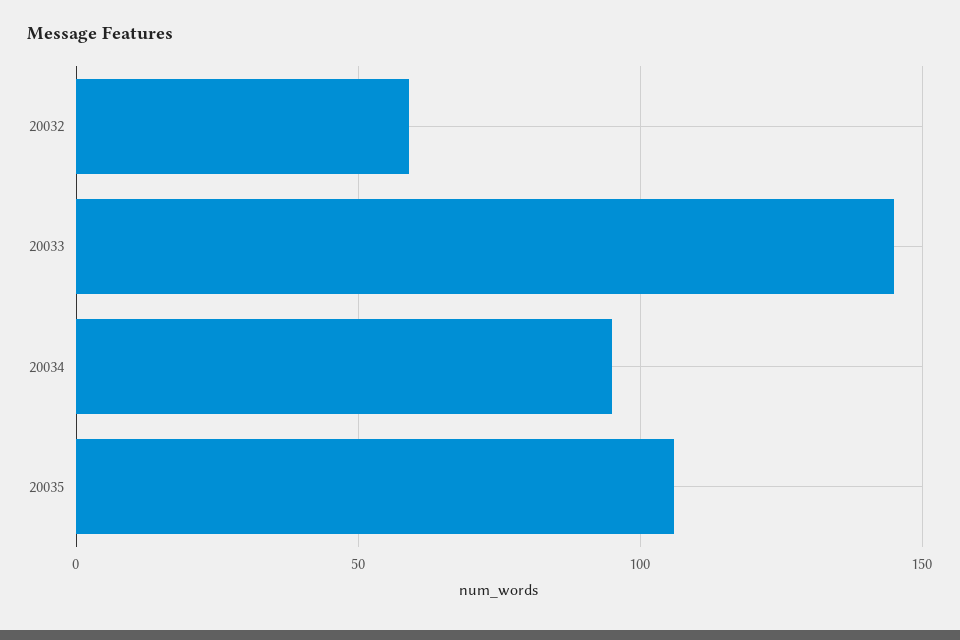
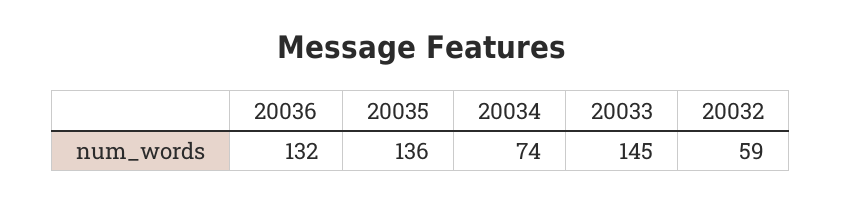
20034: 95 -> 74
20035: 105 -> 136
20036: none -> 132

